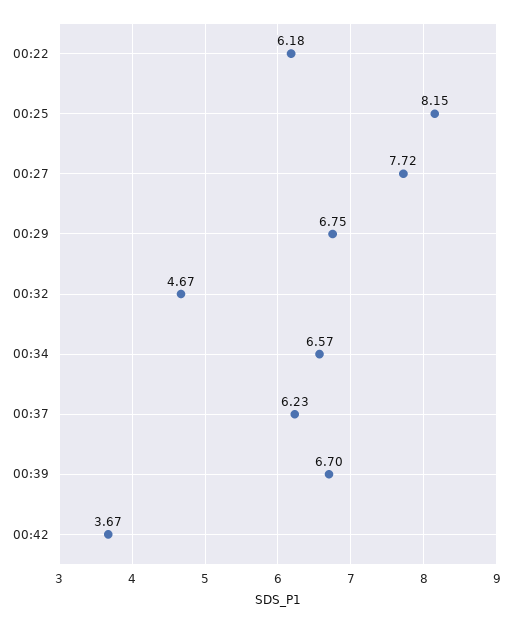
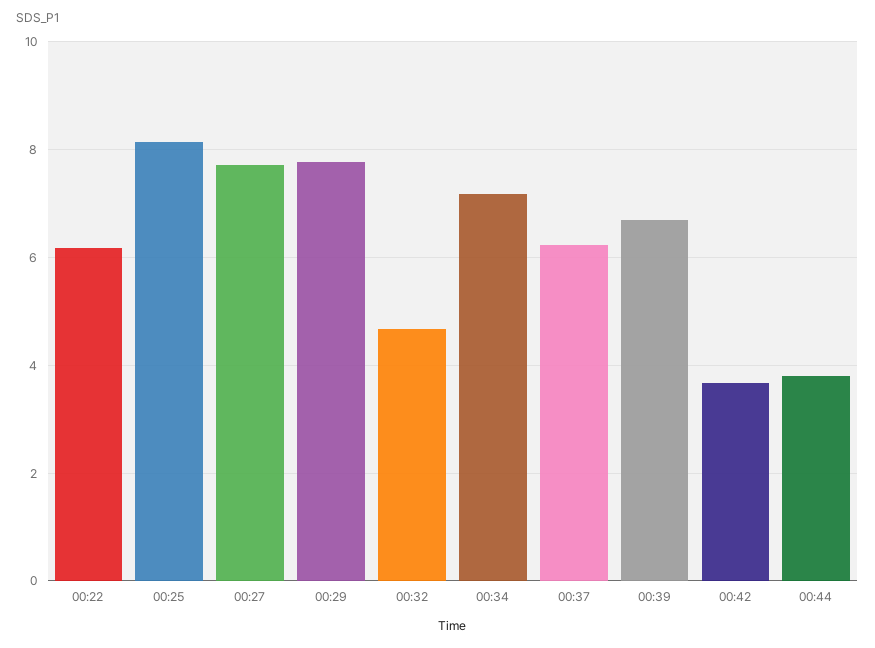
00:29: 6.75 -> 7.8
00:34: 6.57 -> 7.2
00:44: none -> 3.8

